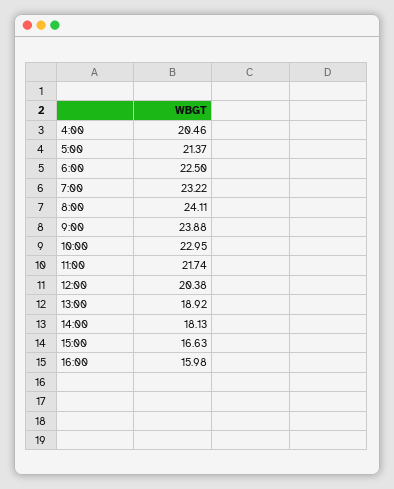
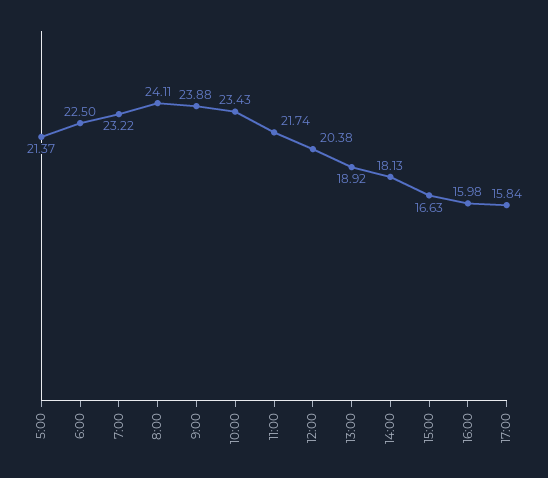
4:00: 20.46 -> none
10:00: 22.95 -> 23.43
17:00: none -> 15.84

